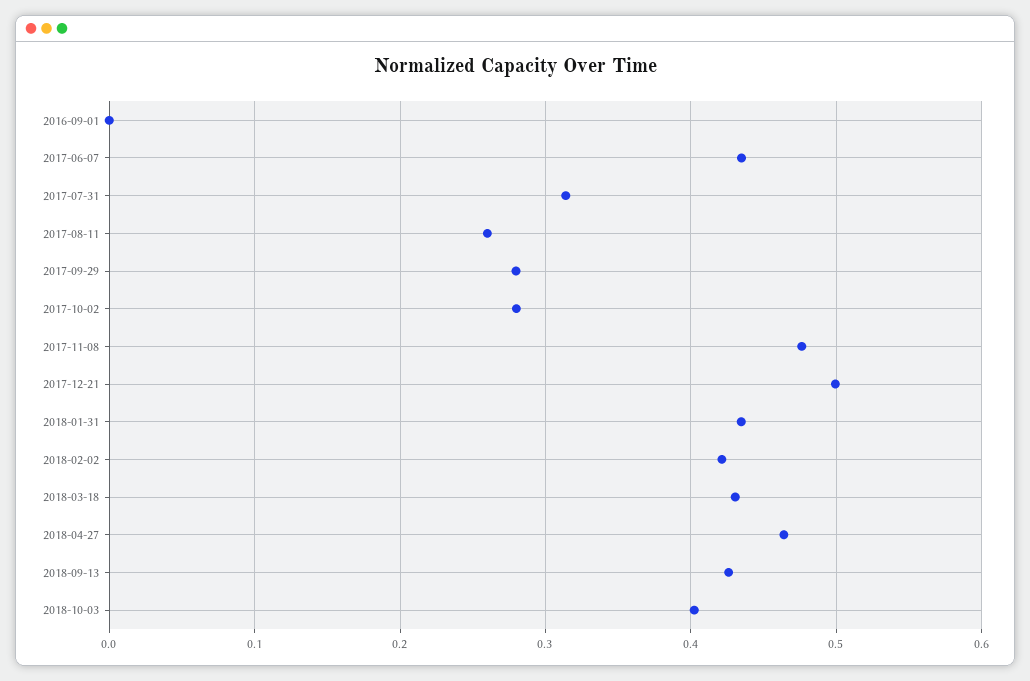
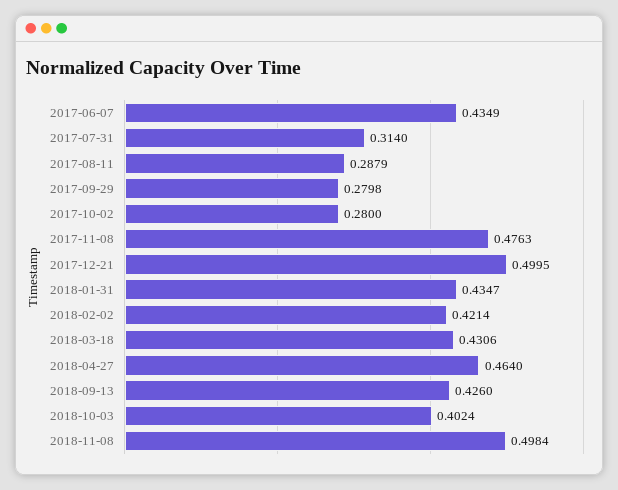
2016-09-01: 0 -> none
2017-08-11: 0.26 -> 0.2879
2018-11-08: none -> 0.4984

